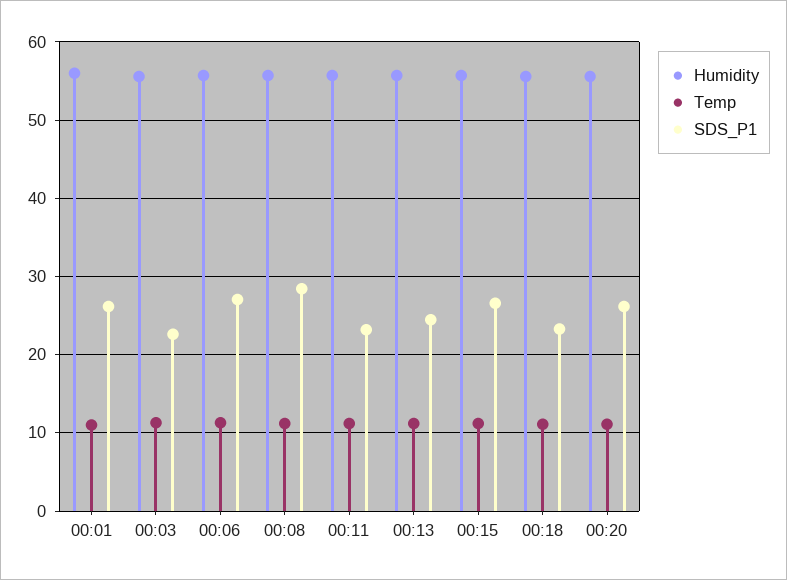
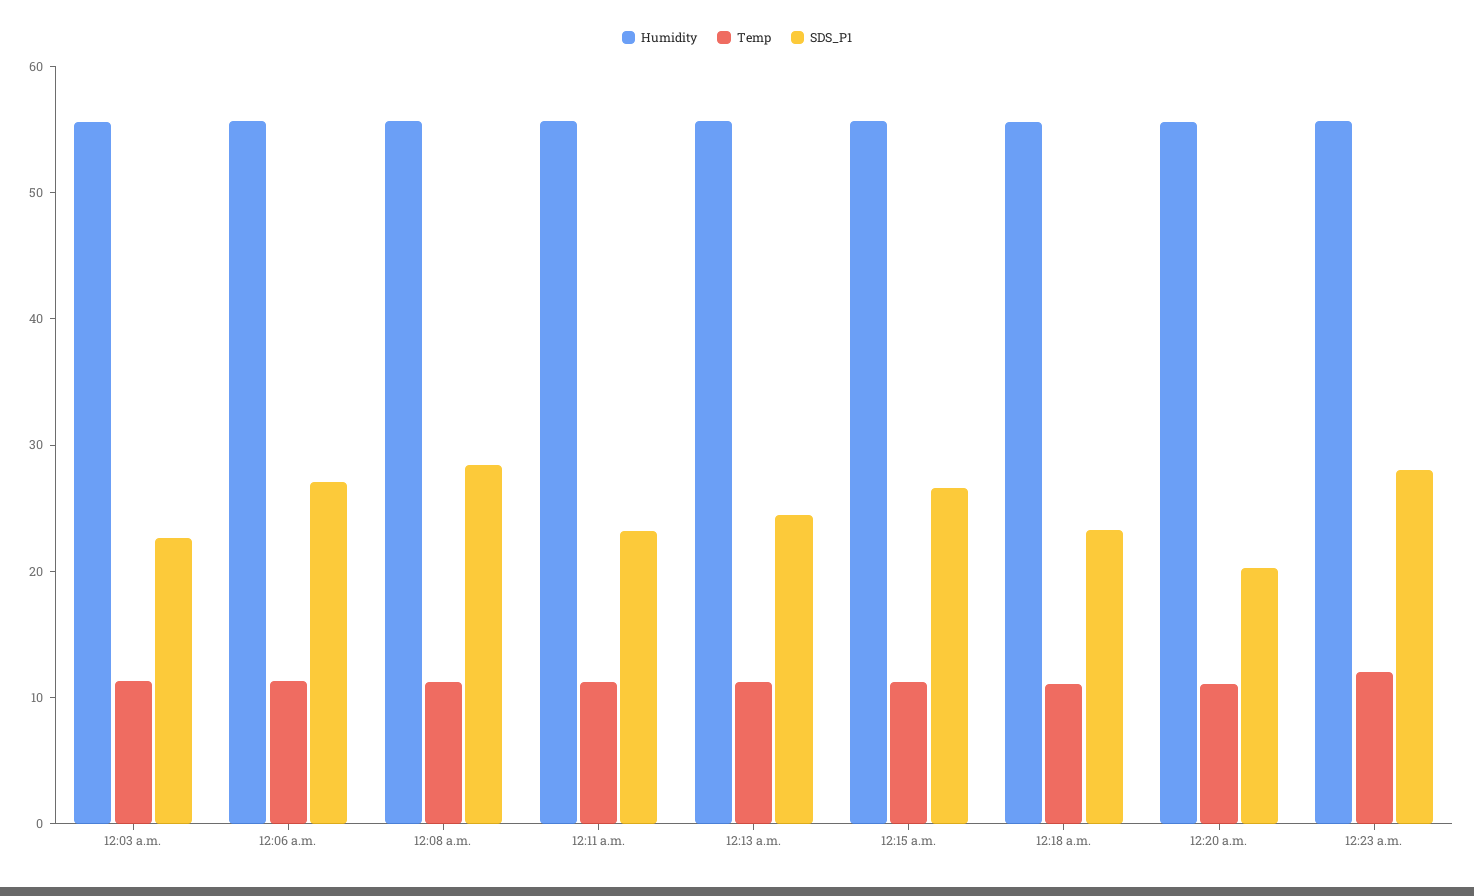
Humidity, 00:01: 56 -> none
Temp, 00:01: 11 -> none
SDS_P1, 00:01: 26 -> none
SDS_P1, 00:20: 26 -> 20
Humidity, 12:23 a.m.: none -> 56
Temp, 12:23 a.m.: none -> 12
SDS_P1, 12:23 a.m.: none -> 28

